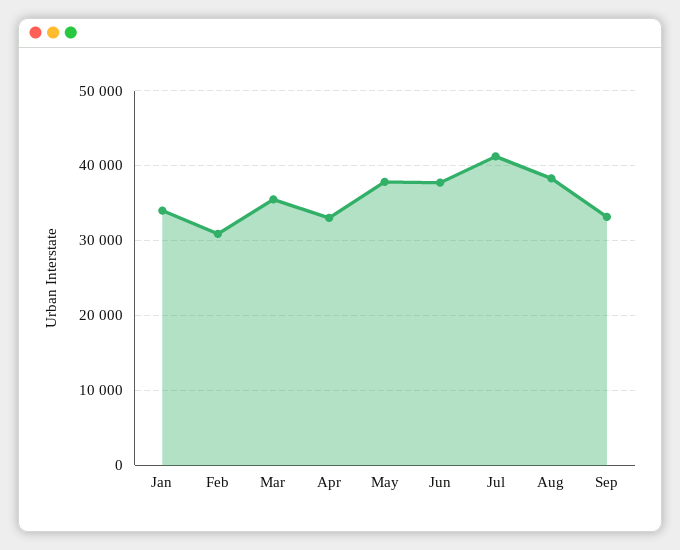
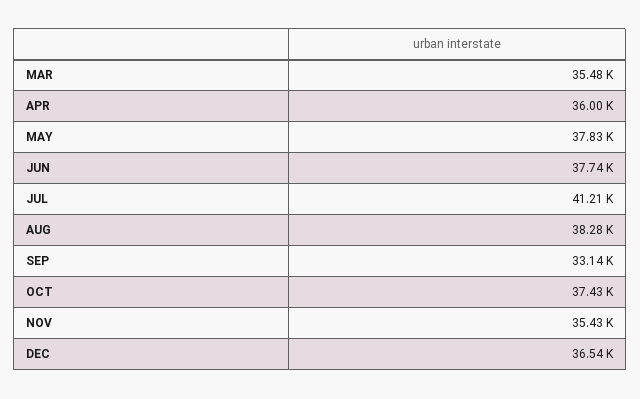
Jan: 34000 -> none
Feb: 31000 -> none
Apr: 33000 -> 36000
OCT: none -> 37430
NOV: none -> 35430
DEC: none -> 36540

